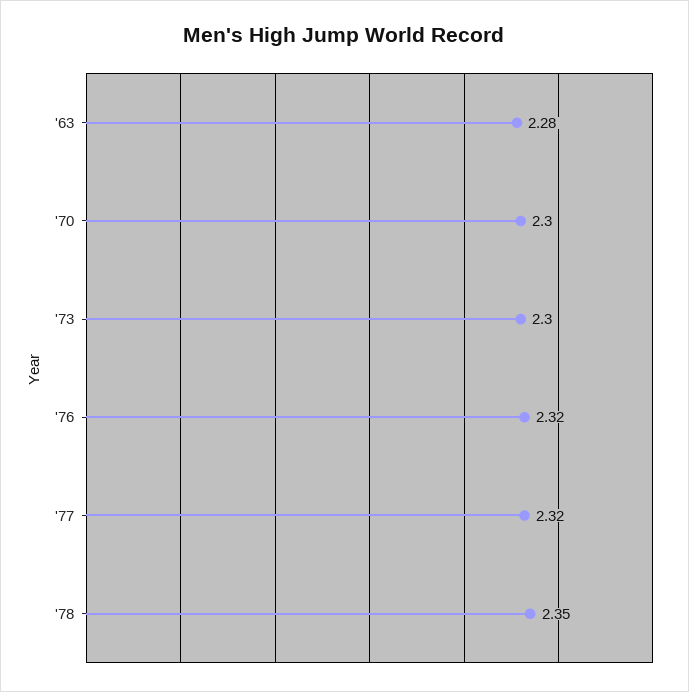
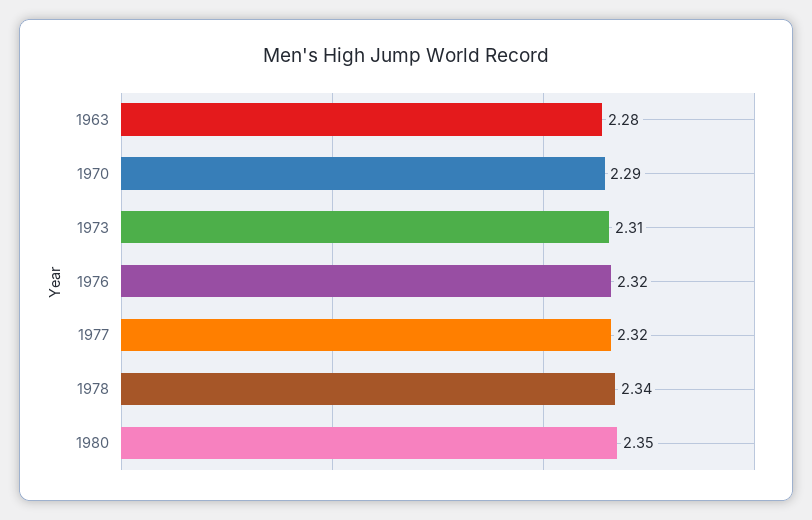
'70: 2.3 -> 2.29
'73: 2.3 -> 2.31
'78: 2.35 -> 2.34
1980: none -> 2.35

